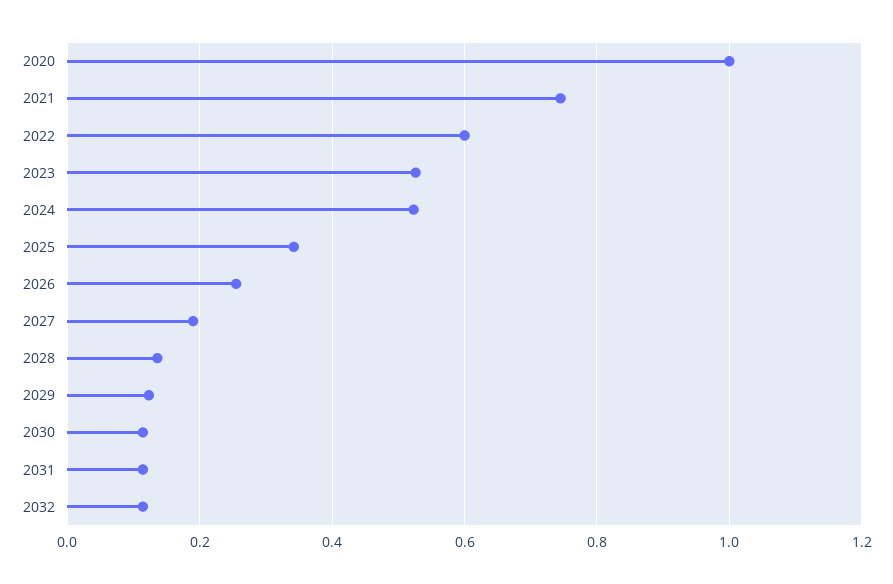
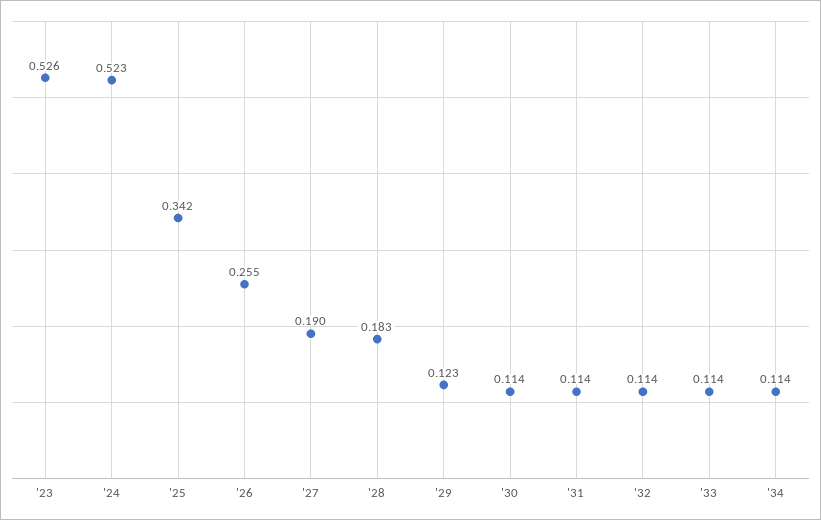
2020: 1 -> none
2021: 0.74 -> none
2022: 0.6 -> none
2028: 0.14 -> 0.183
'33: none -> 0.114
'34: none -> 0.114

